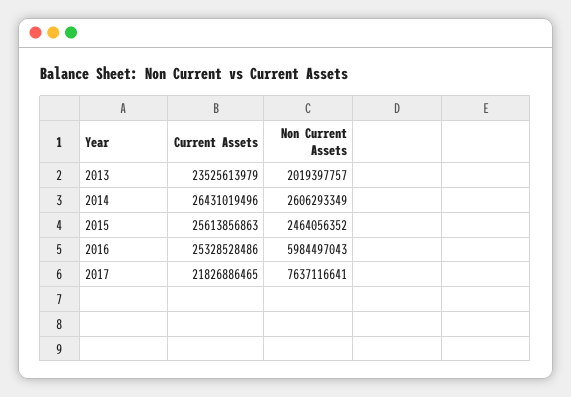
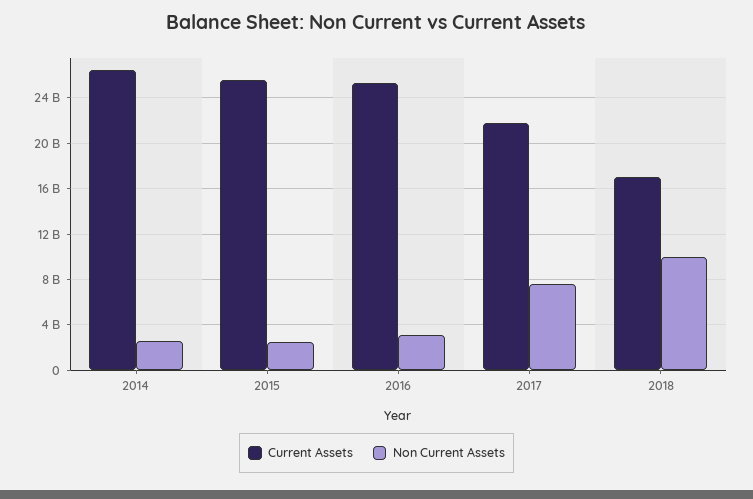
Current Assets, 2013: 23525613979 -> none
Non Current Assets, 2013: 2019397757 -> none
Non Current Assets, 2016: 5984497043 -> 3000000000
Current Assets, 2018: none -> 17000000000
Non Current Assets, 2018: none -> 10000000000

